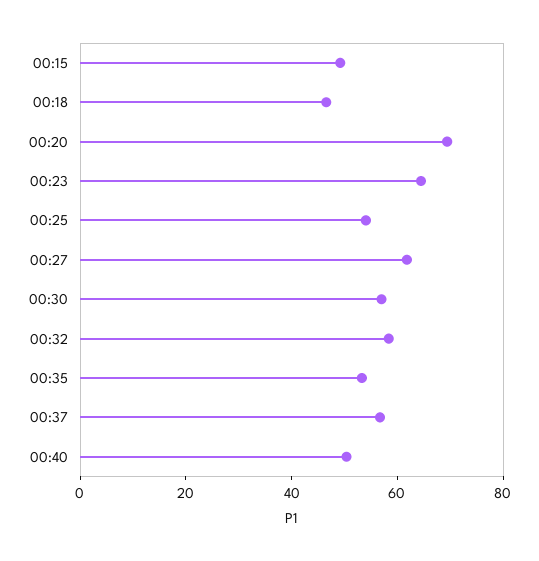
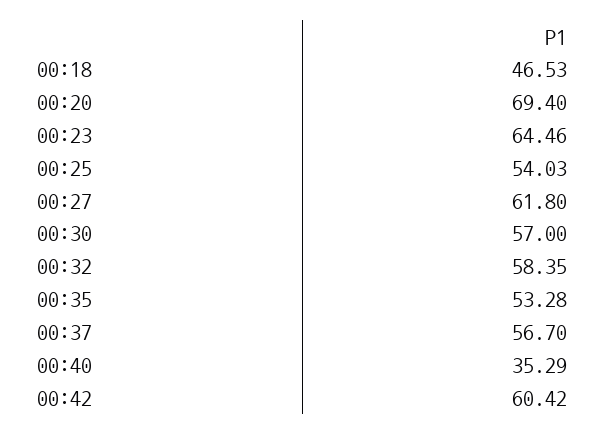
00:15: 50 -> none
00:40: 50 -> 35.29
00:42: none -> 60.42

